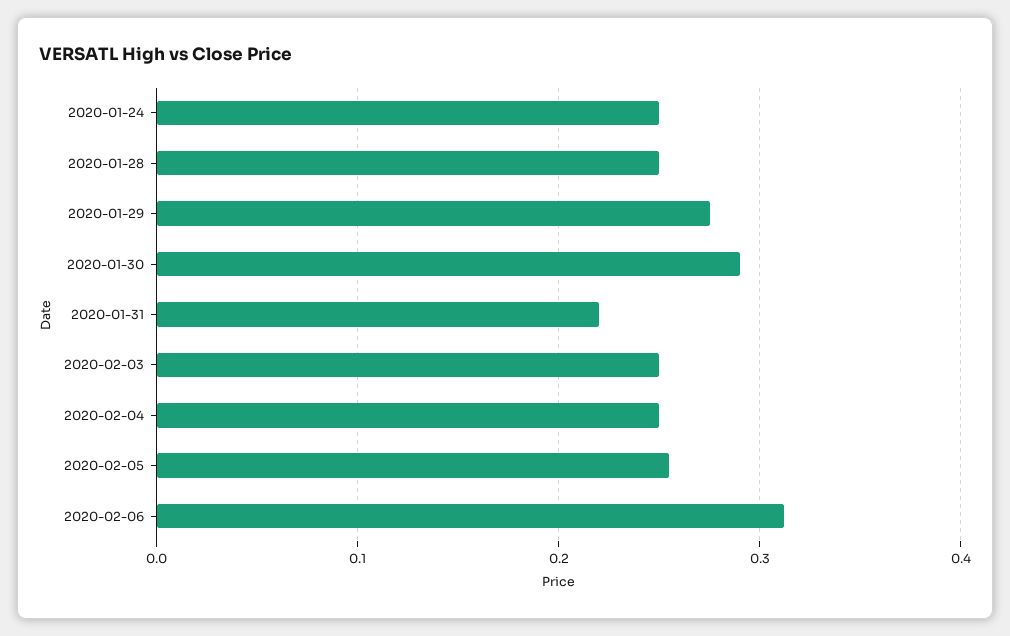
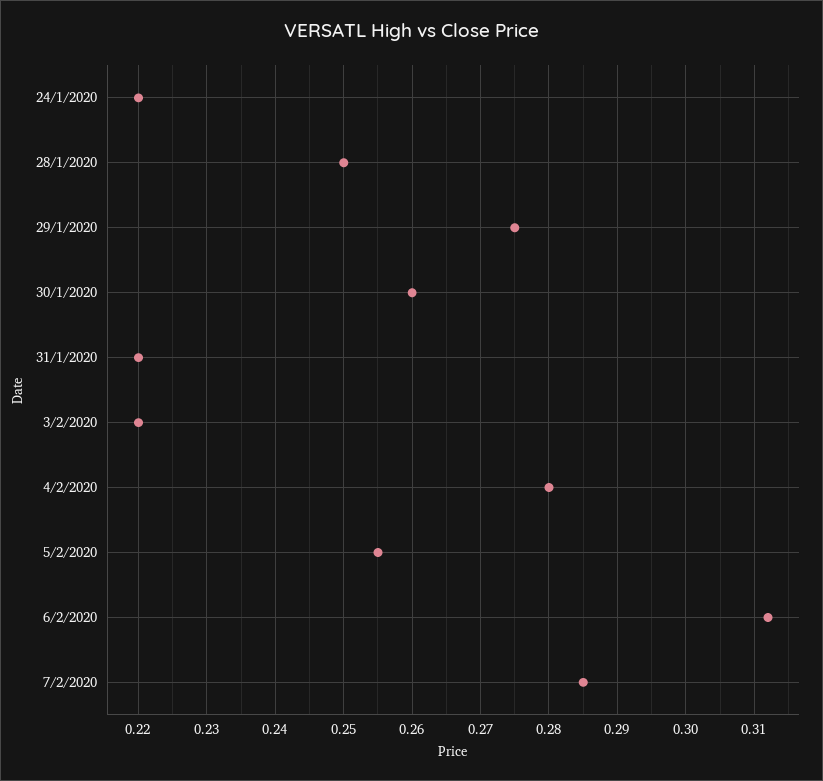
2020-01-24: 0.25 -> 0.22
2020-01-30: 0.29 -> 0.26
2020-02-03: 0.25 -> 0.22
2020-02-04: 0.25 -> 0.28
7/2/2020: none -> 0.285

